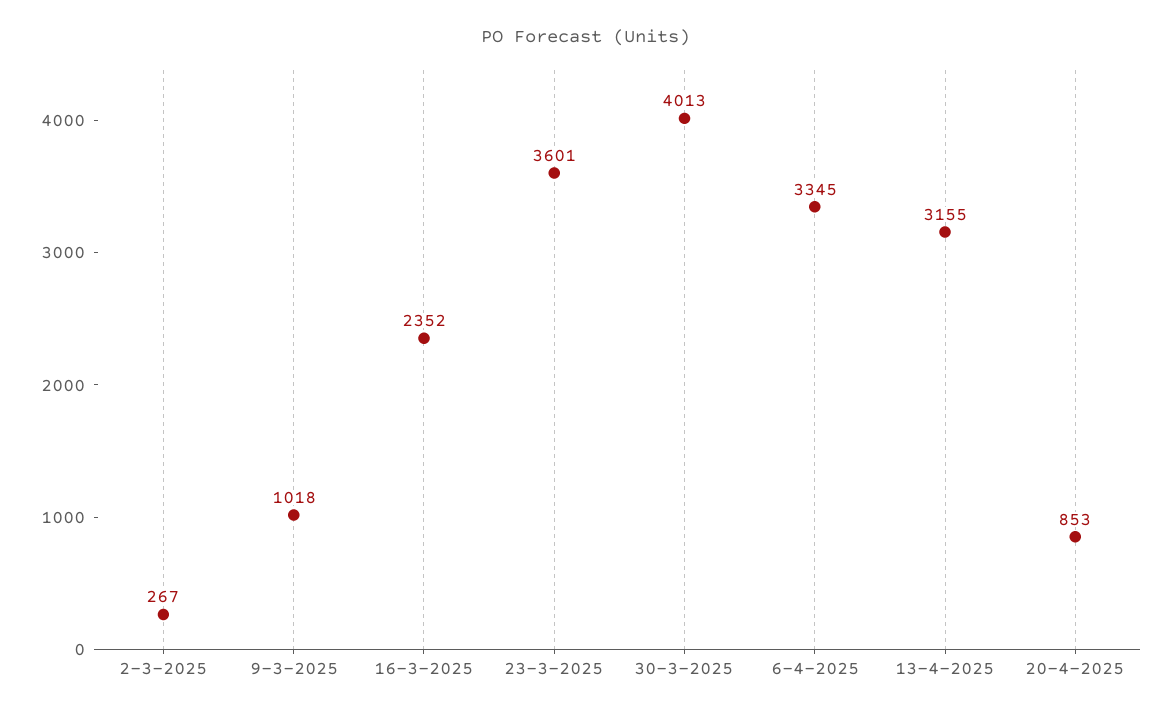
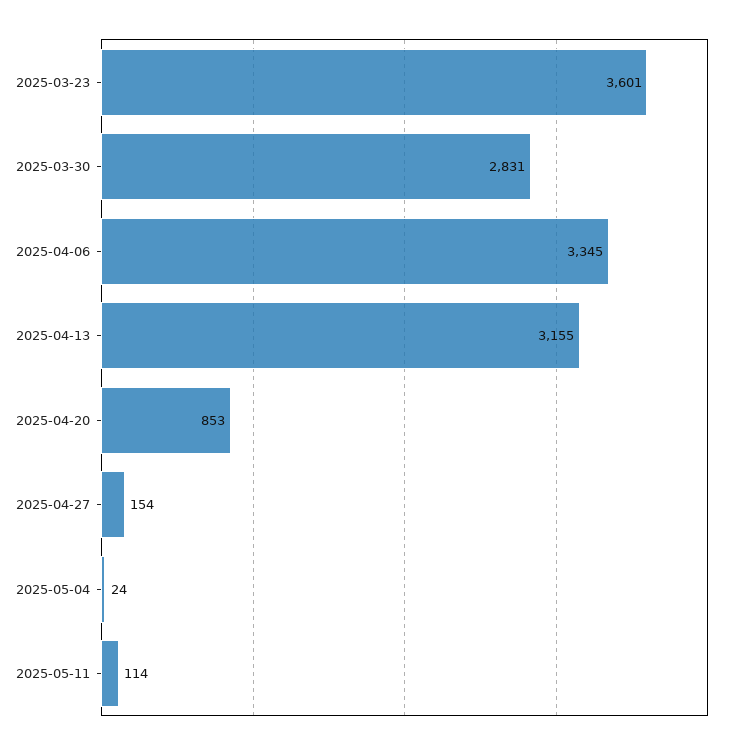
2-3-2025: 267 -> none
9-3-2025: 1018 -> none
16-3-2025: 2352 -> none
30-3-2025: 4013 -> 2831
2025-04-27: none -> 154
2025-05-04: none -> 24
2025-05-11: none -> 114

